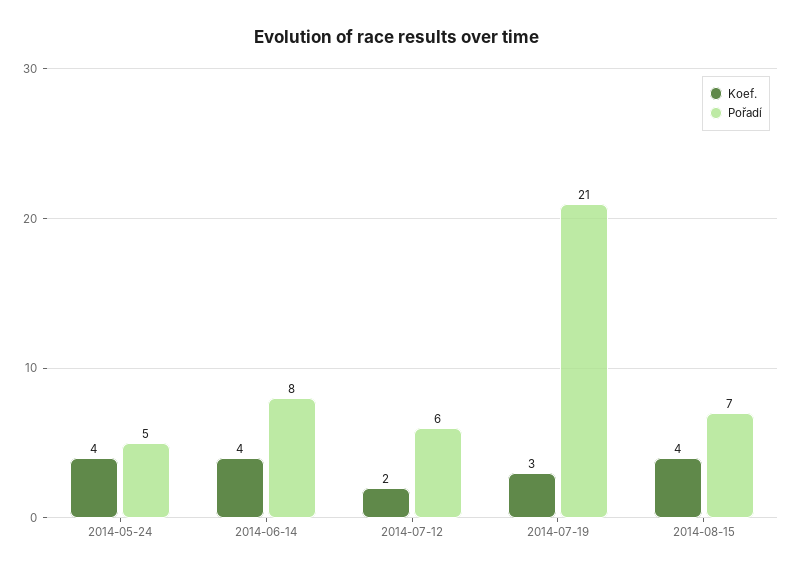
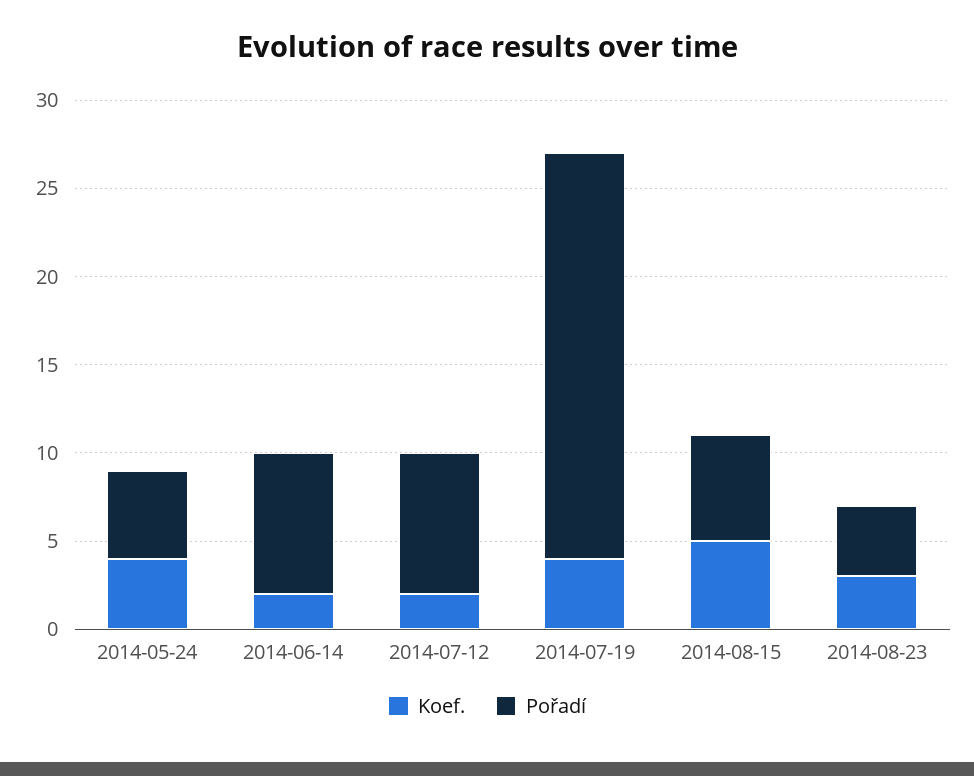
Koef., 2014-06-14: 4 -> 2
Pořadí, 2014-07-12: 6 -> 8
Koef., 2014-07-19: 3 -> 4
Pořadí, 2014-07-19: 21 -> 23
Koef., 2014-08-15: 4 -> 5
Pořadí, 2014-08-15: 7 -> 6
Koef., 2014-08-23: none -> 3
Pořadí, 2014-08-23: none -> 4

